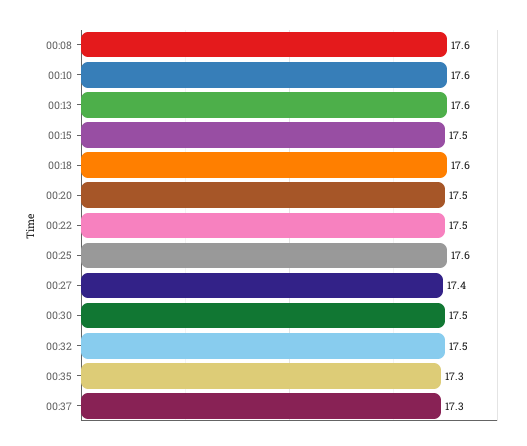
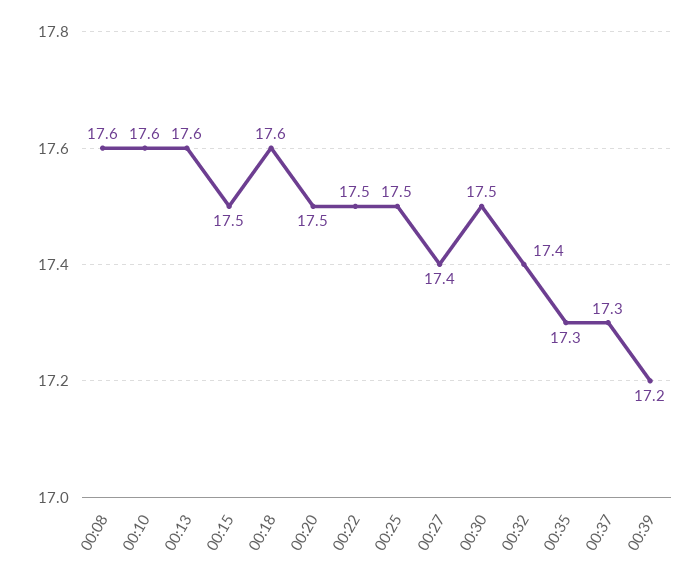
00:25: 17.6 -> 17.5
00:32: 17.5 -> 17.4
00:39: none -> 17.2

